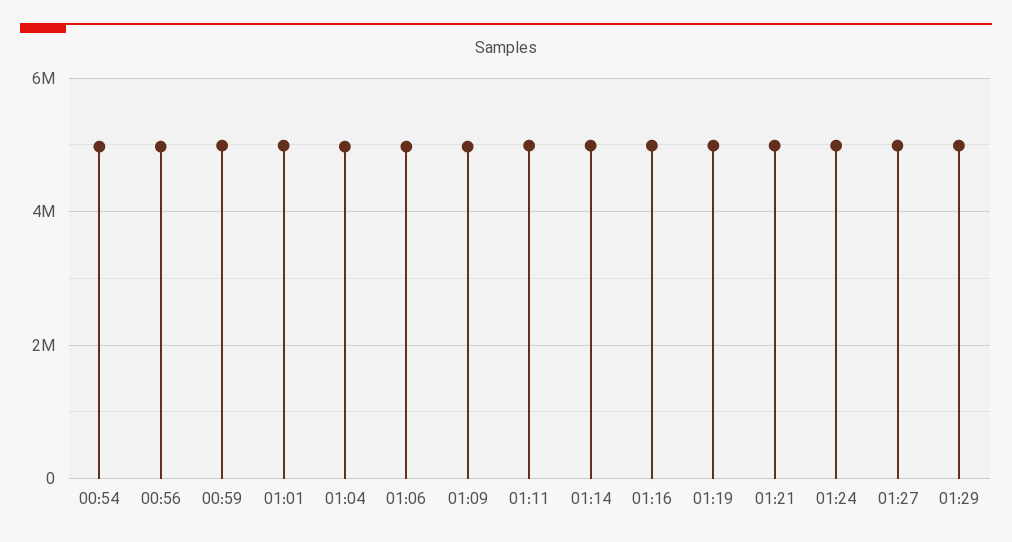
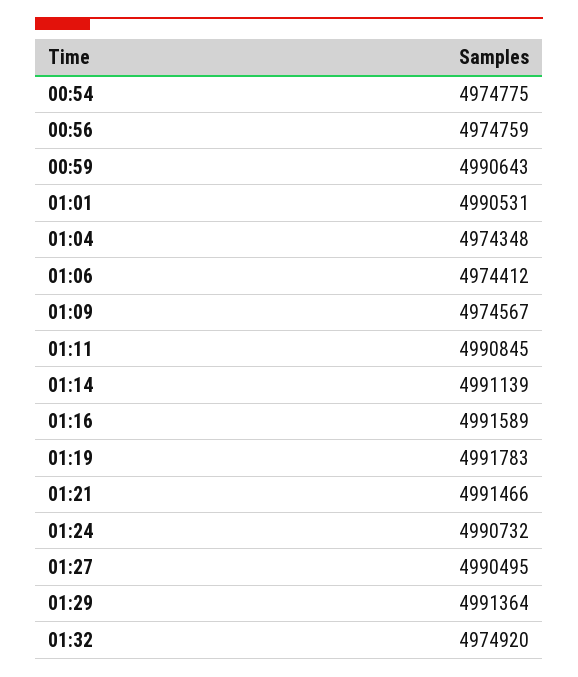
01:32: none -> 4974920

